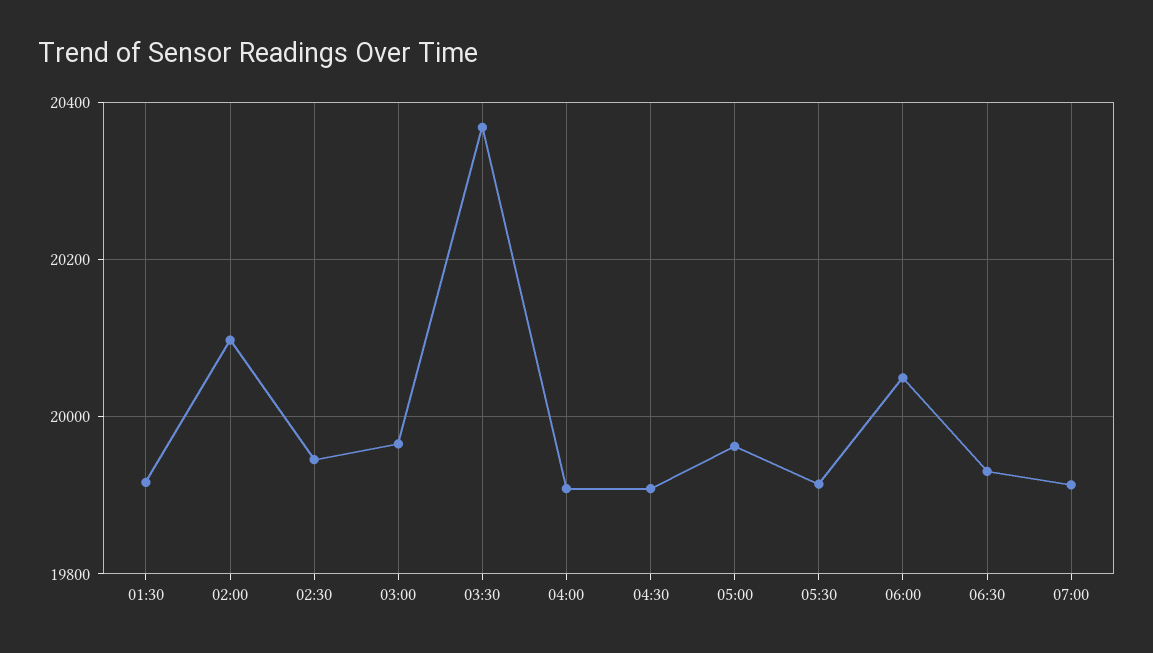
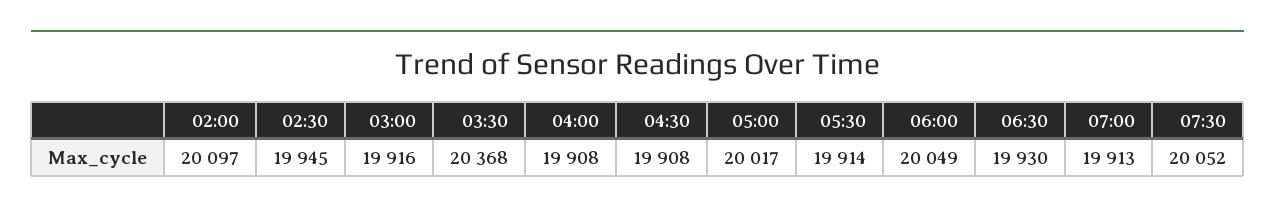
01:30: 19920 -> none
03:00: 19960 -> 19916
05:00: 19960 -> 20017
07:30: none -> 20052

